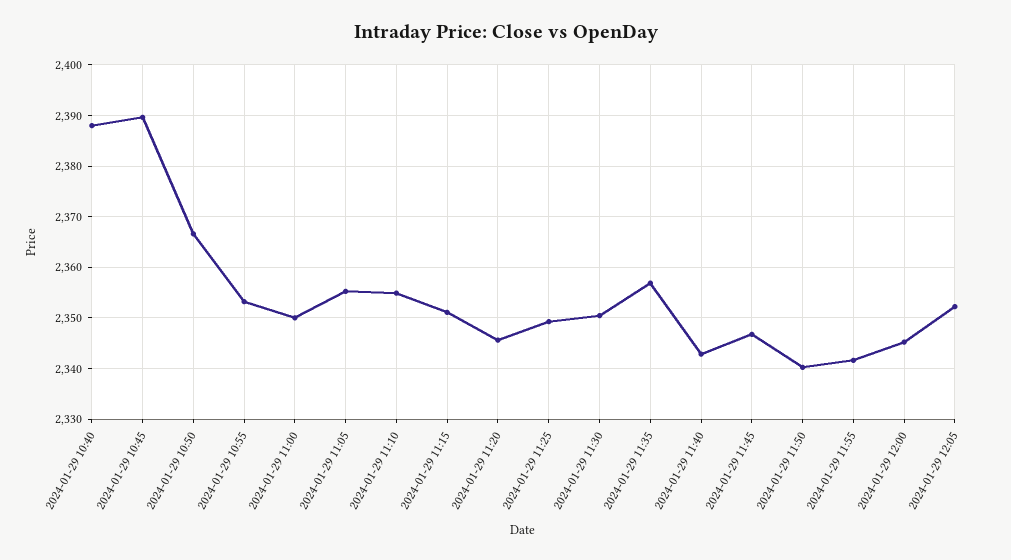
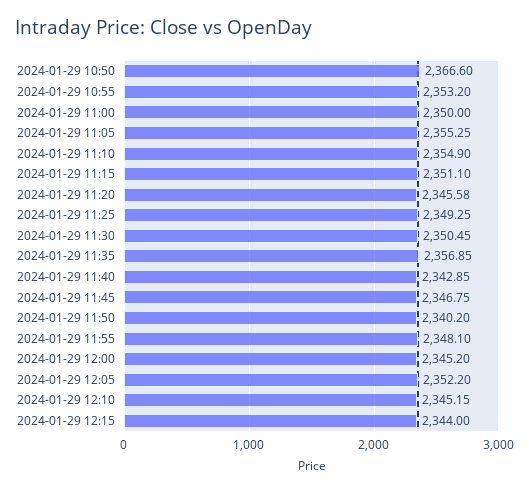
2024-01-29 10:40: 2388 -> none
2024-01-29 10:45: 2390 -> none
2024-01-29 11:55: 2342 -> 2348.1
2024-01-29 12:10: none -> 2345.15
2024-01-29 12:15: none -> 2344

